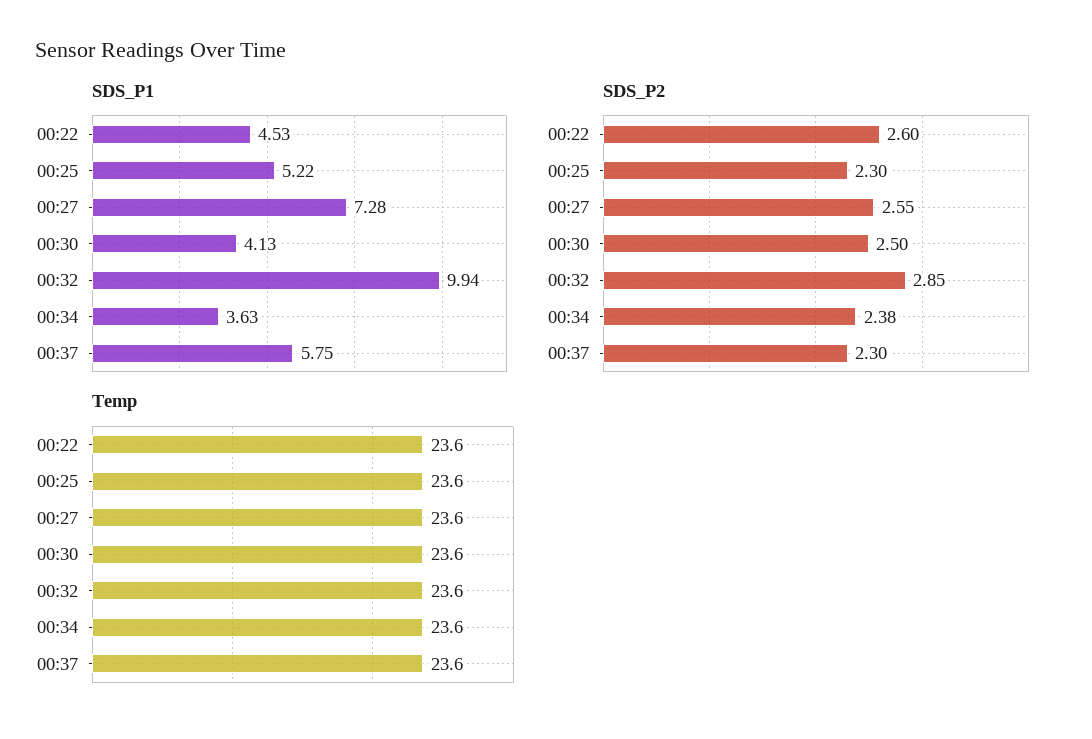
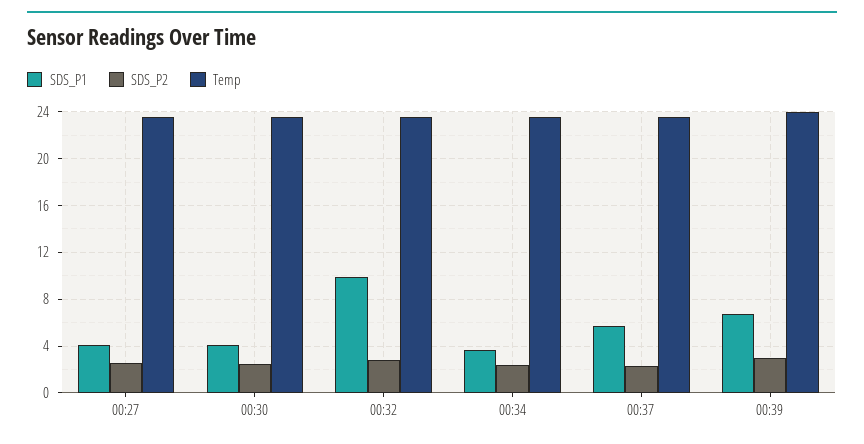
SDS_P1, 00:22: 4.53 -> none
SDS_P1, 00:25: 5.22 -> none
SDS_P1, 00:27: 7.28 -> 4
SDS_P2, 00:22: 2.6 -> none
SDS_P2, 00:25: 2.3 -> none
Temp, 00:22: 23.6 -> none
Temp, 00:25: 23.6 -> none
SDS_P1, 00:39: none -> 7
SDS_P2, 00:39: none -> 3
Temp, 00:39: none -> 24

